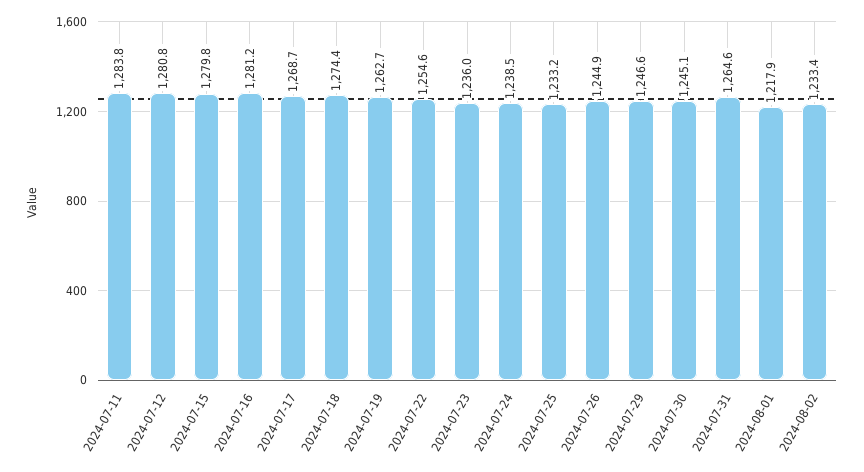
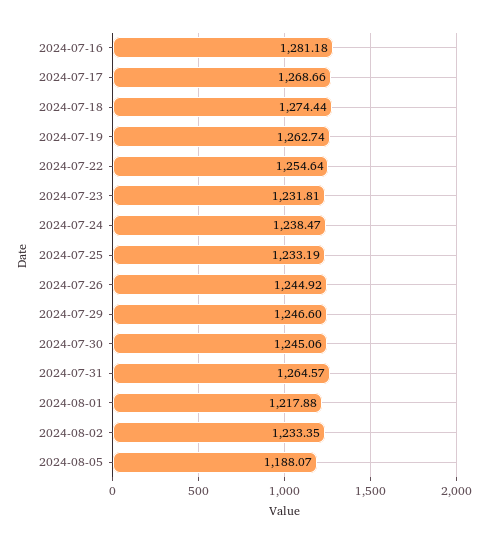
2024-07-11: 1283.8 -> none
2024-07-12: 1280.8 -> none
2024-07-15: 1279.8 -> none
2024-07-23: 1236 -> 1231.81
2024-08-05: none -> 1188.07

